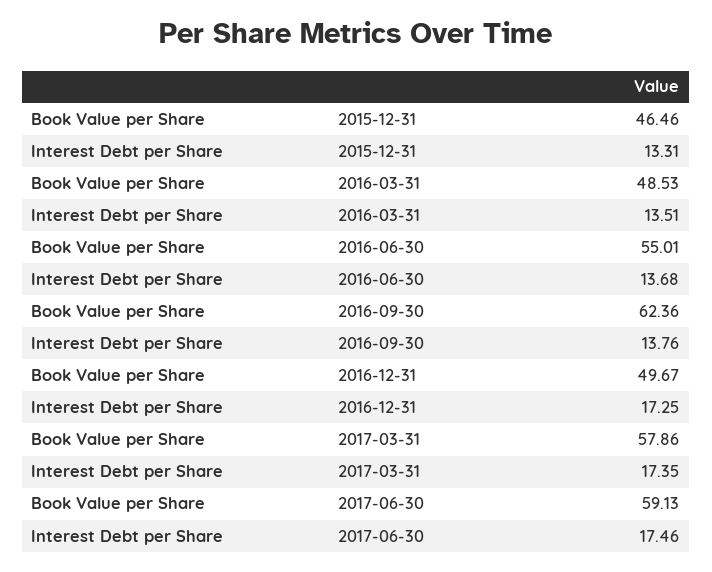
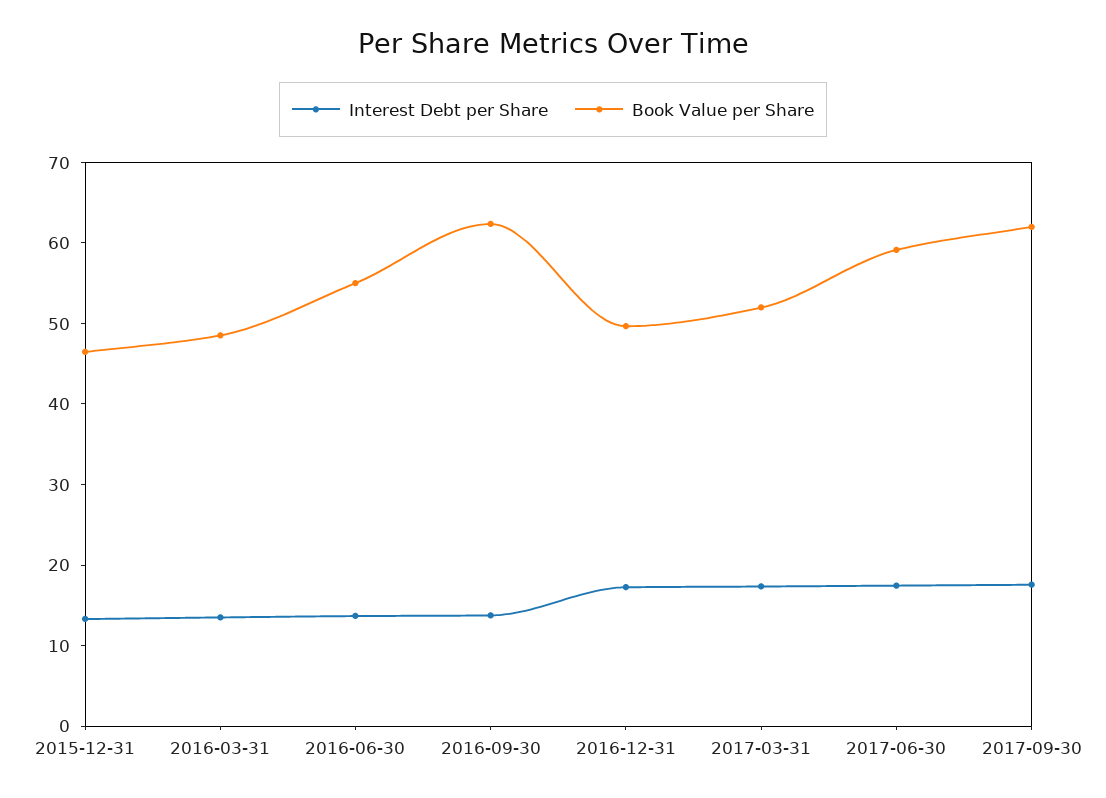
Book Value per Share, 2017-03-31: 57.86 -> 52
Interest Debt per Share, 2017-09-30: none -> 18
Book Value per Share, 2017-09-30: none -> 62

